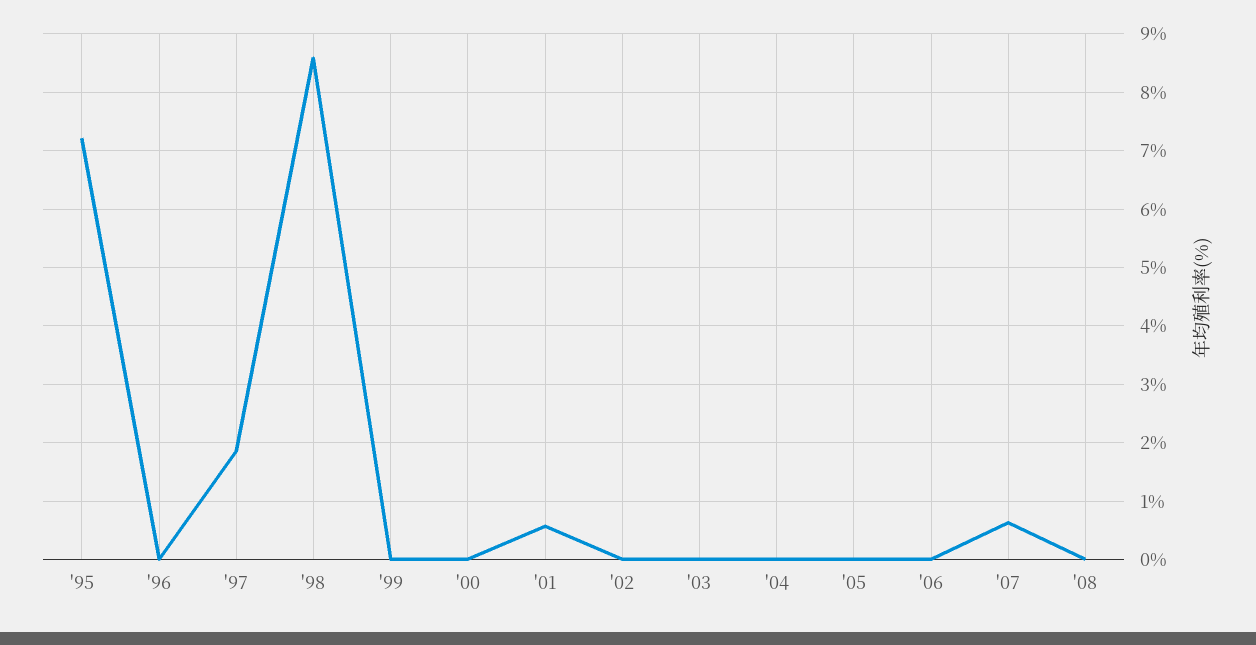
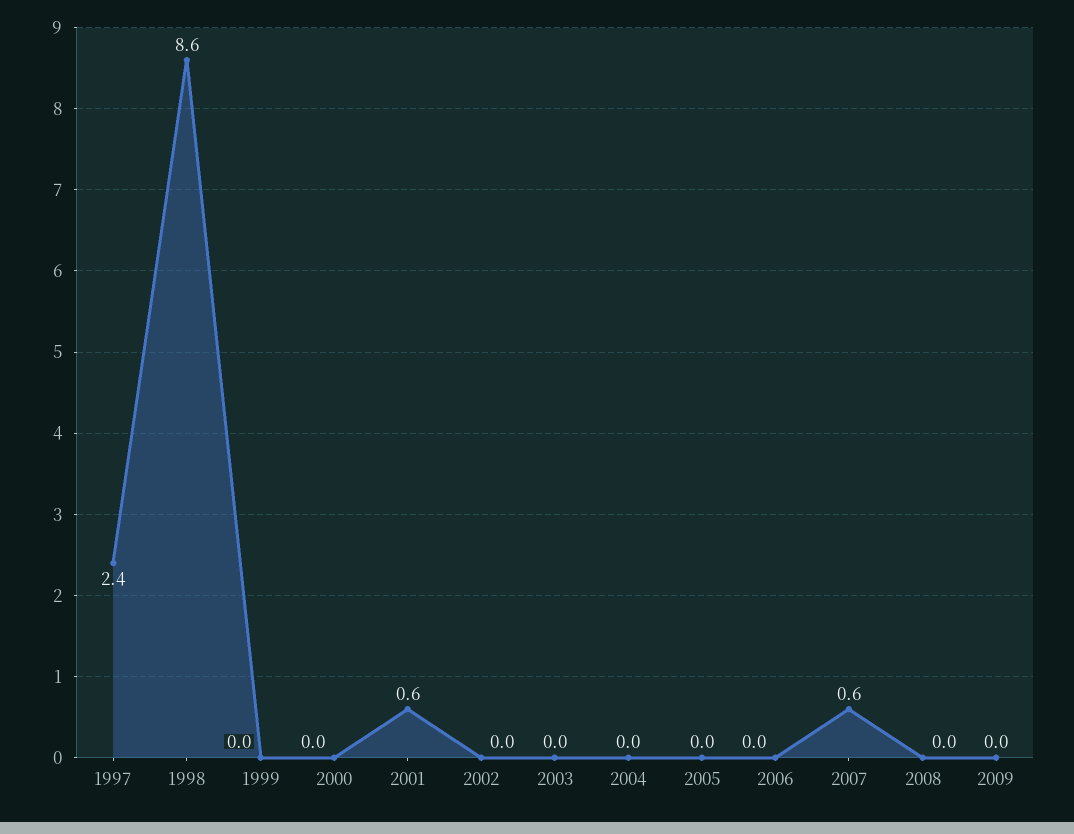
'95: 7.2 -> none
'96: 0 -> none
'97: 1.8 -> 2.4
2009: none -> 0

